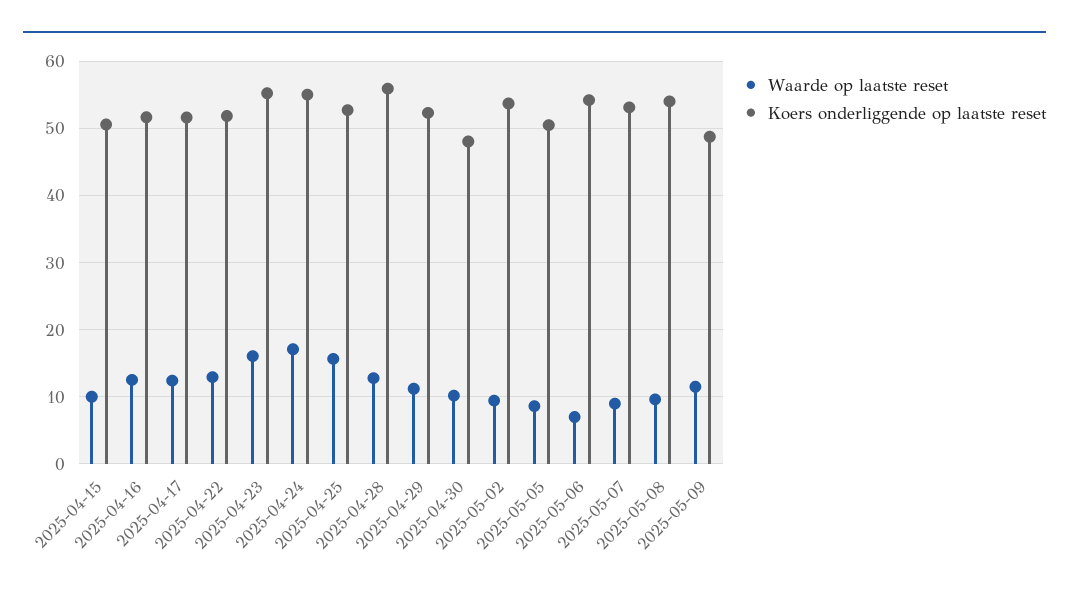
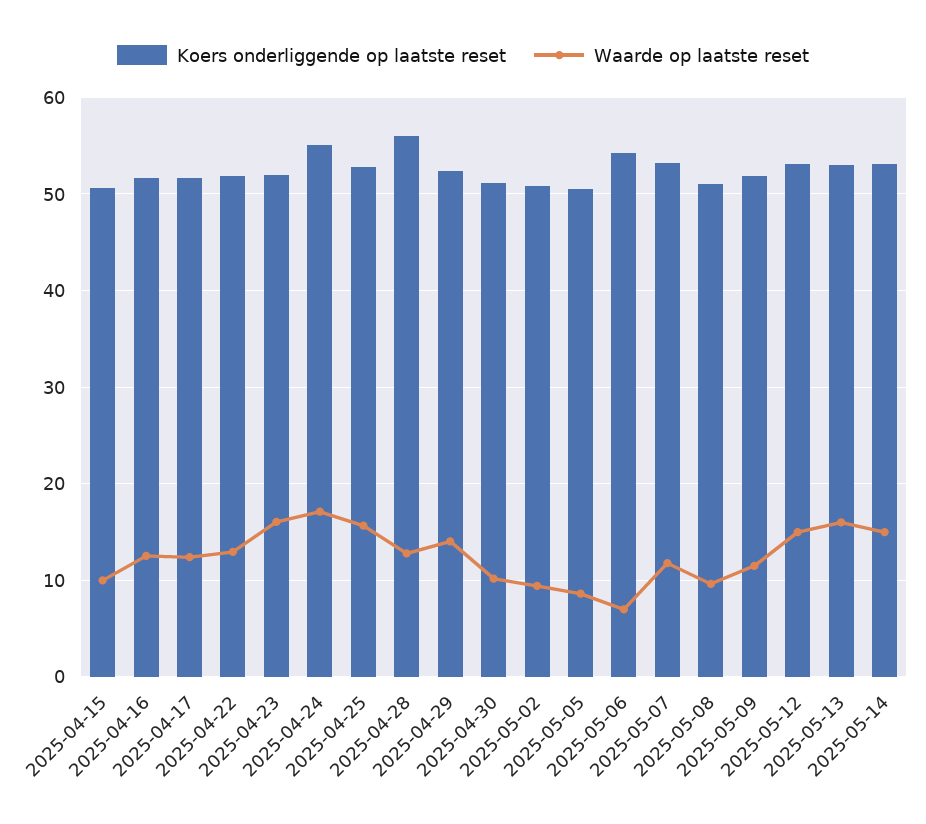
Koers onderliggende op laatste reset, 2025-04-23: 55 -> 52
Waarde op laatste reset, 2025-04-29: 11 -> 14
Koers onderliggende op laatste reset, 2025-04-30: 48 -> 51
Koers onderliggende op laatste reset, 2025-05-02: 54 -> 51
Waarde op laatste reset, 2025-05-07: 9 -> 12
Koers onderliggende op laatste reset, 2025-05-08: 54 -> 51
Koers onderliggende op laatste reset, 2025-05-09: 49 -> 52
Koers onderliggende op laatste reset, 2025-05-12: none -> 53
Waarde op laatste reset, 2025-05-12: none -> 15
Koers onderliggende op laatste reset, 2025-05-13: none -> 53
Waarde op laatste reset, 2025-05-13: none -> 16
Koers onderliggende op laatste reset, 2025-05-14: none -> 53
Waarde op laatste reset, 2025-05-14: none -> 15

